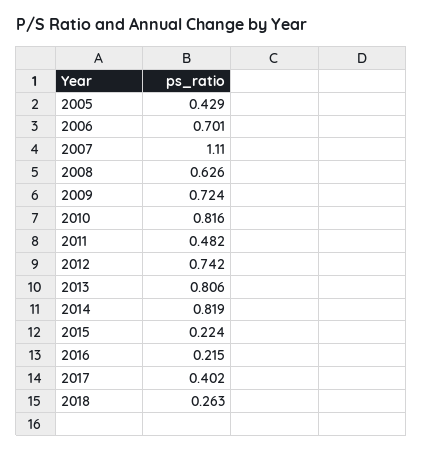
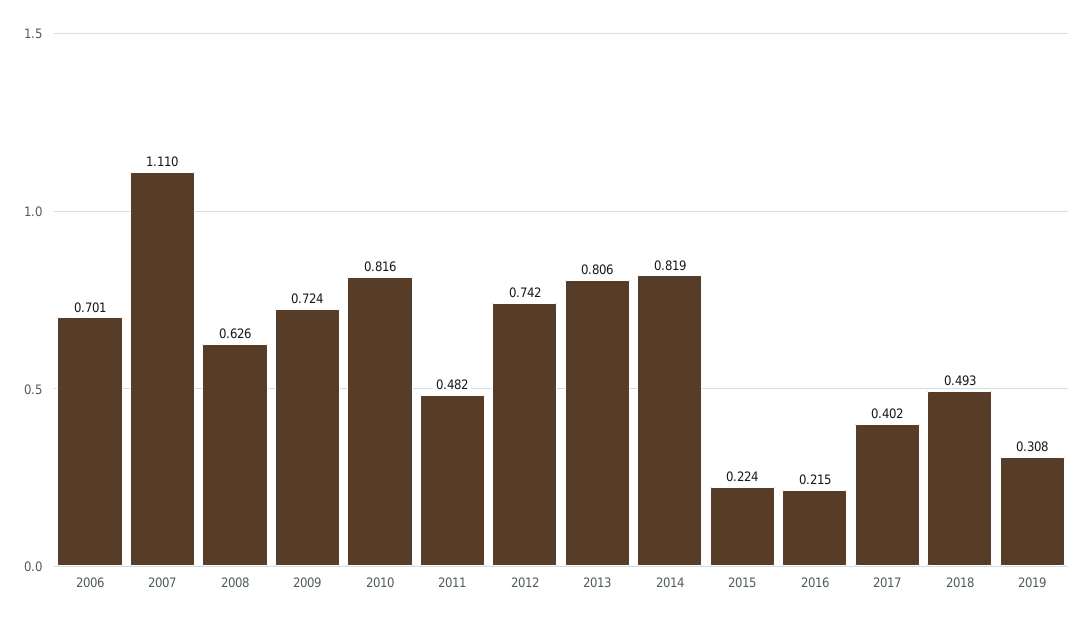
2005: 0.429 -> none
2018: 0.263 -> 0.493
2019: none -> 0.308

